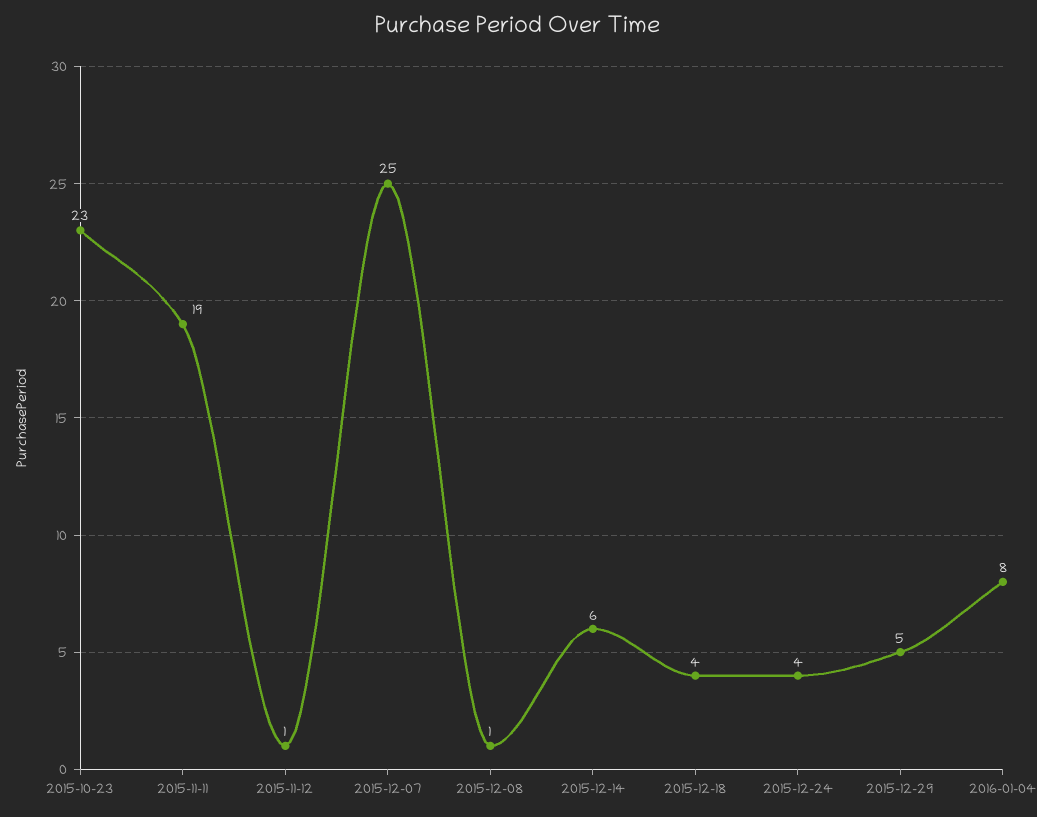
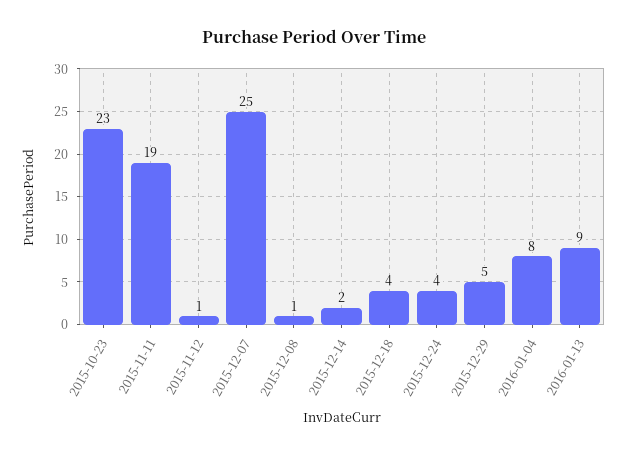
2015-12-14: 6 -> 2
2016-01-13: none -> 9

